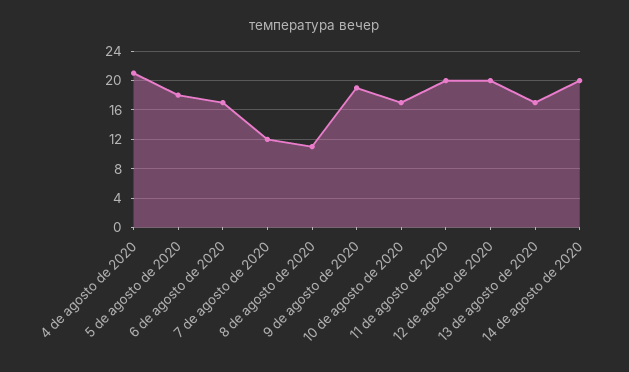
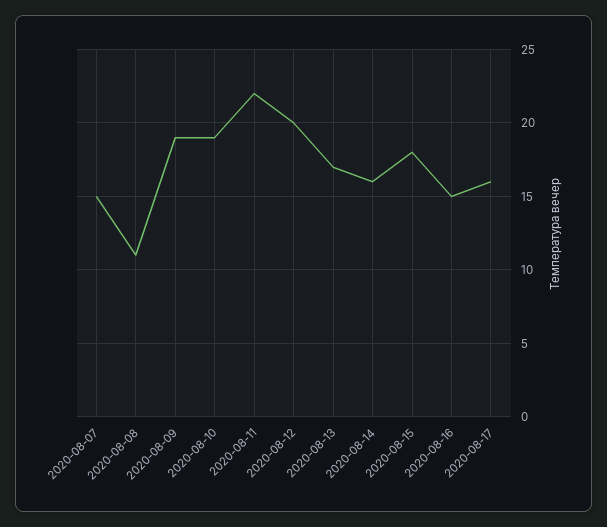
4 de agosto de 2020: 21 -> none
5 de agosto de 2020: 18 -> none
6 de agosto de 2020: 17 -> none
7 de agosto de 2020: 12 -> 15
10 de agosto de 2020: 17 -> 19
11 de agosto de 2020: 20 -> 22
14 de agosto de 2020: 20 -> 16
2020-08-15: none -> 18
2020-08-16: none -> 15
2020-08-17: none -> 16

